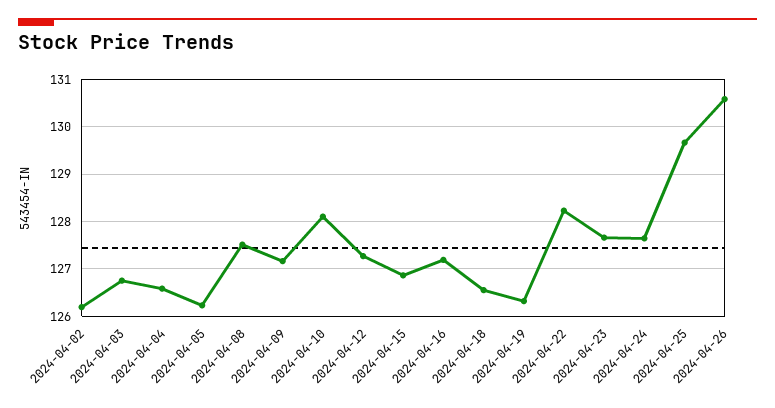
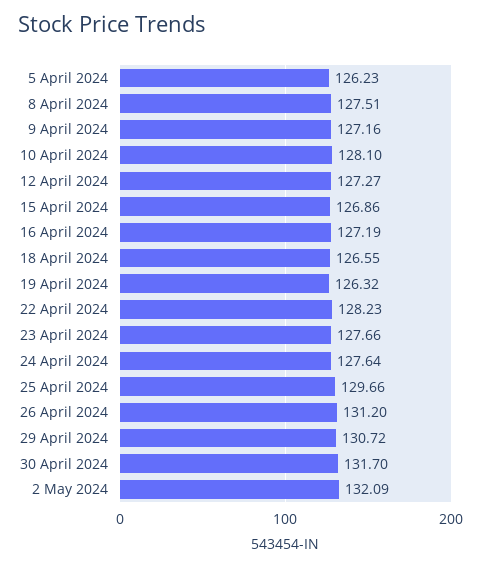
2024-04-02: 126.2 -> none
2024-04-03: 126.8 -> none
2024-04-04: 126.6 -> none
2024-04-26: 130.6 -> 131.2
29 April 2024: none -> 130.72
30 April 2024: none -> 131.7
2 May 2024: none -> 132.09

